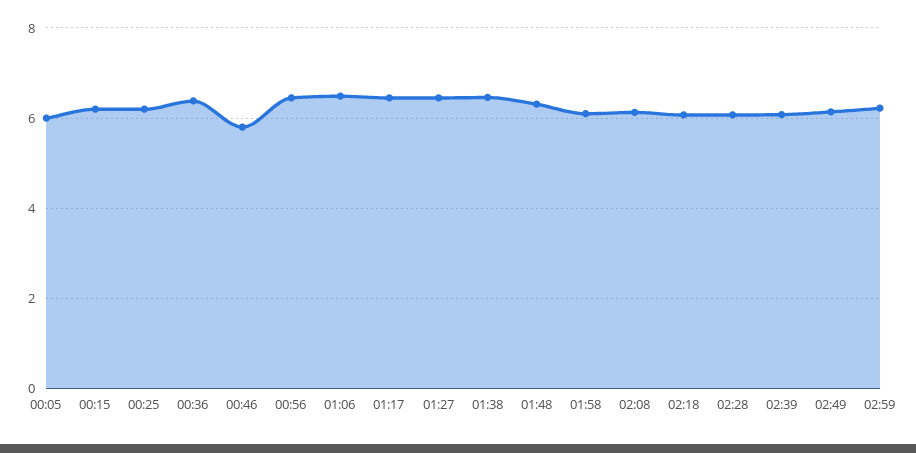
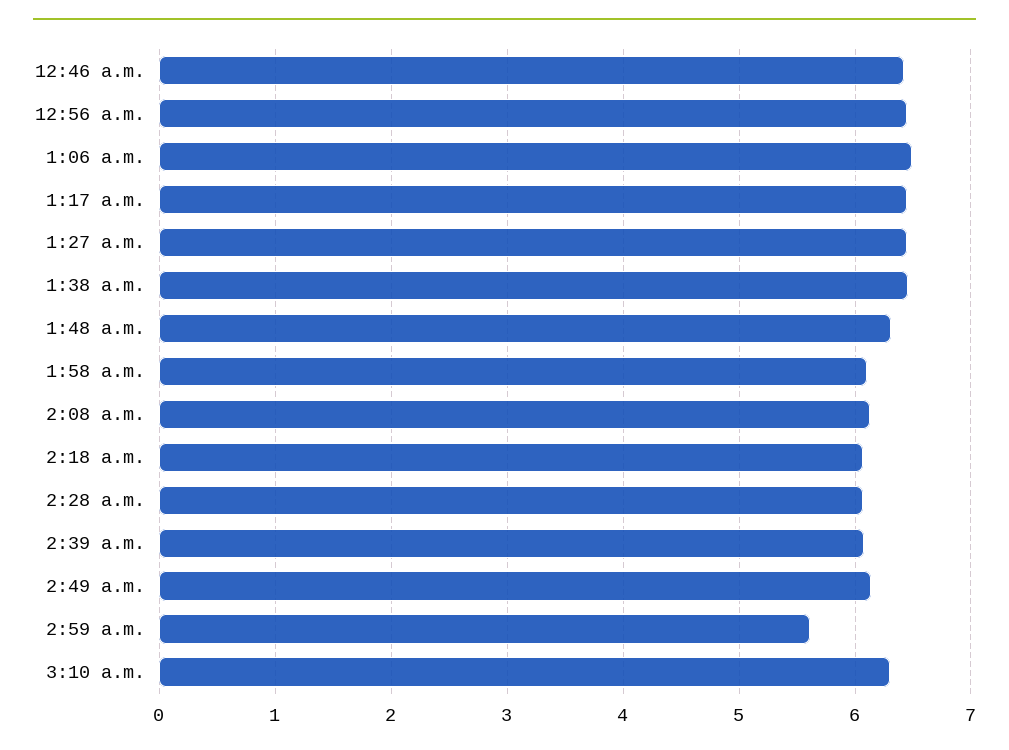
00:05: 6 -> none
00:15: 6.2 -> none
00:25: 6.2 -> none
00:36: 6.4 -> none
00:46: 5.8 -> 6.4
02:59: 6.2 -> 5.6
3:10 a.m.: none -> 6.3

